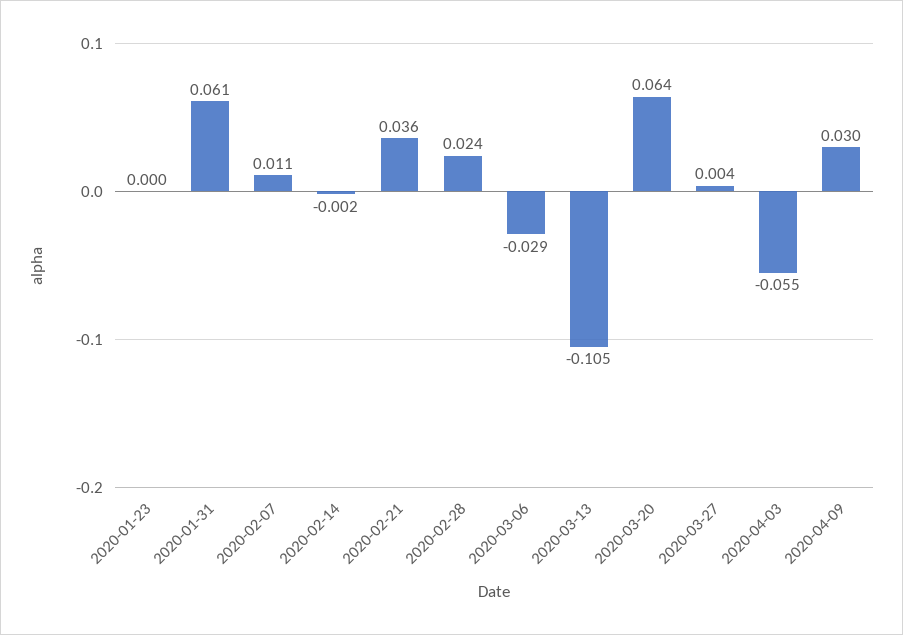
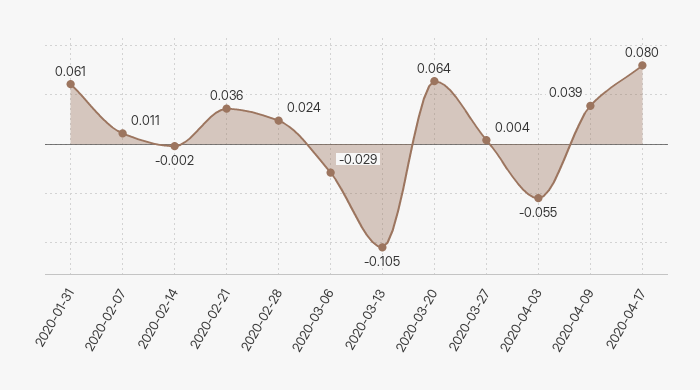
2020-01-23: 0 -> none
2020-04-09: 0.03 -> 0.039
2020-04-17: none -> 0.08

